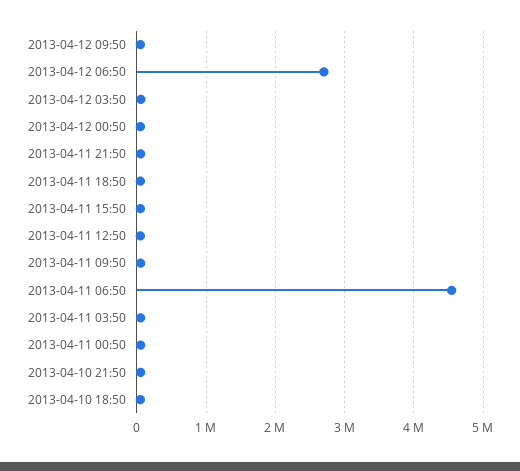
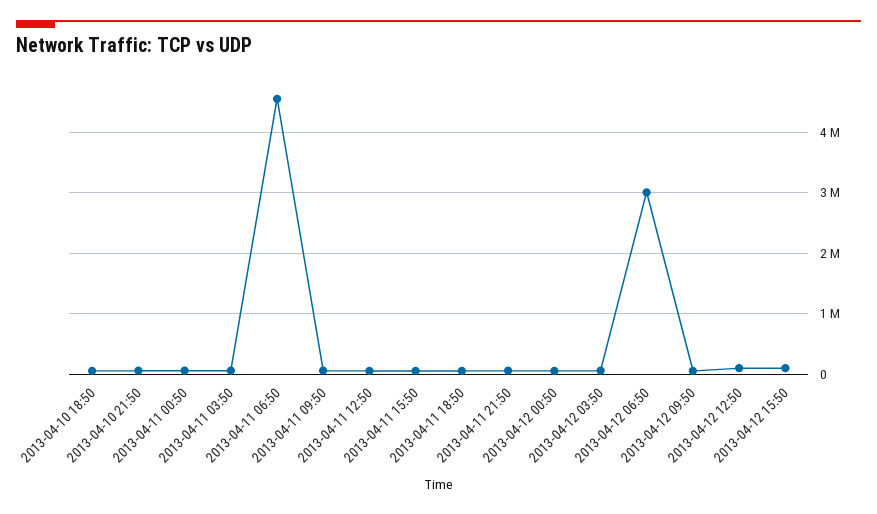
2013-04-12 06:50: 2700000 -> 3000000
2013-04-12 12:50: none -> 100000
2013-04-12 15:50: none -> 100000

